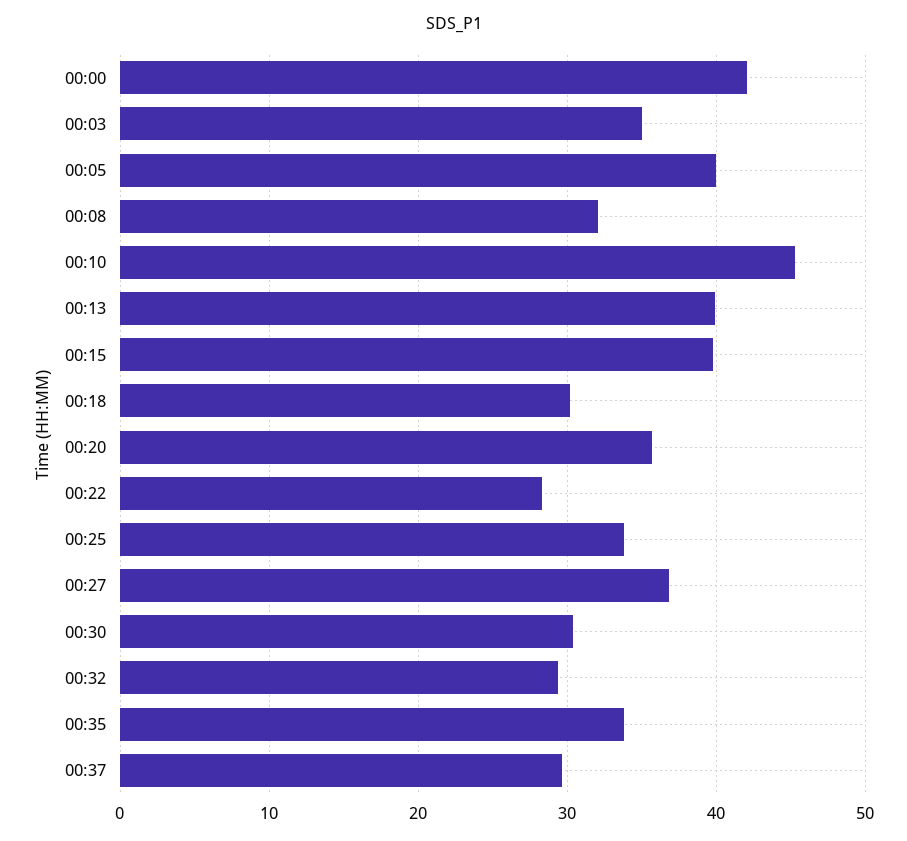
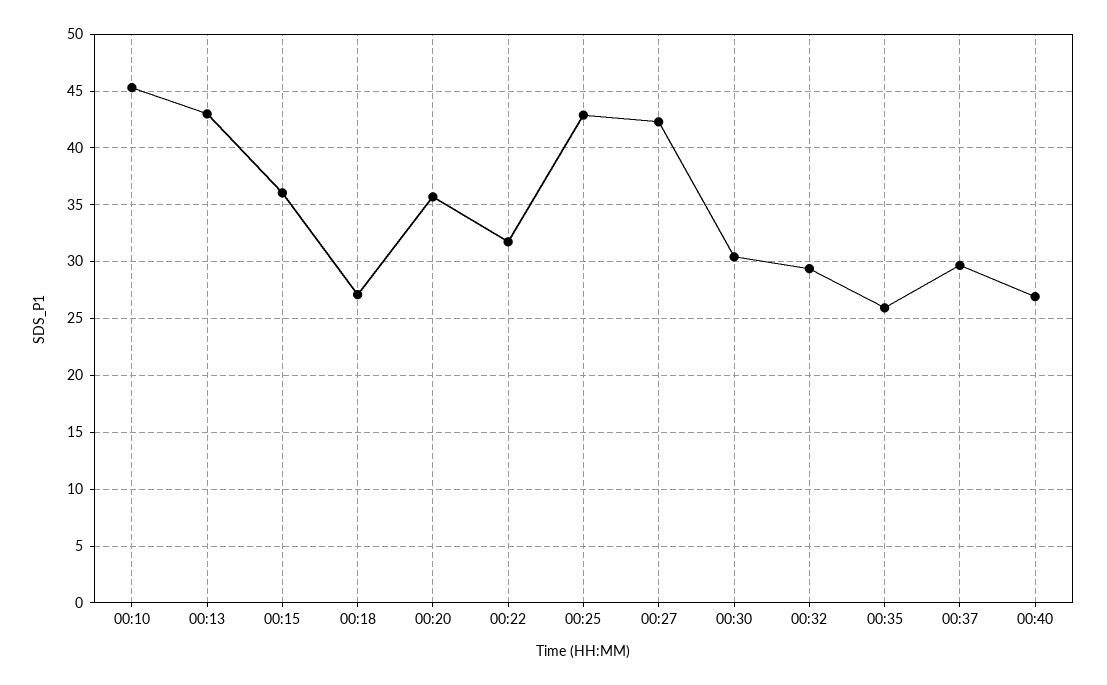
00:00: 42 -> none
00:03: 35 -> none
00:05: 40 -> none
00:08: 32 -> none
00:13: 40 -> 43
00:15: 40 -> 36
00:18: 30 -> 27
00:22: 28 -> 32
00:25: 34 -> 43
00:27: 37 -> 42
00:35: 34 -> 26
00:40: none -> 27

